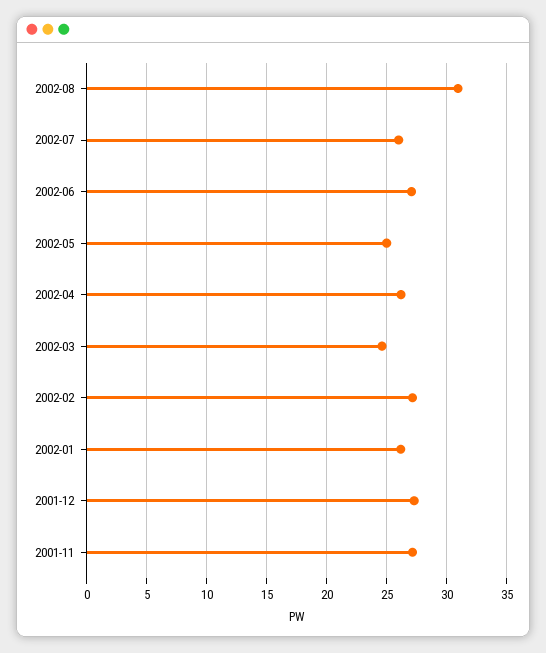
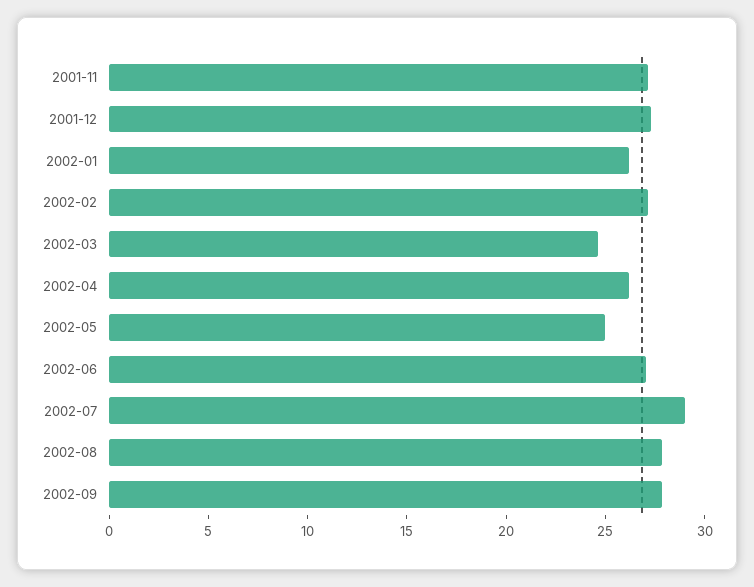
2002-08: 31 -> 28
2002-07: 26 -> 29
2002-09: none -> 28

